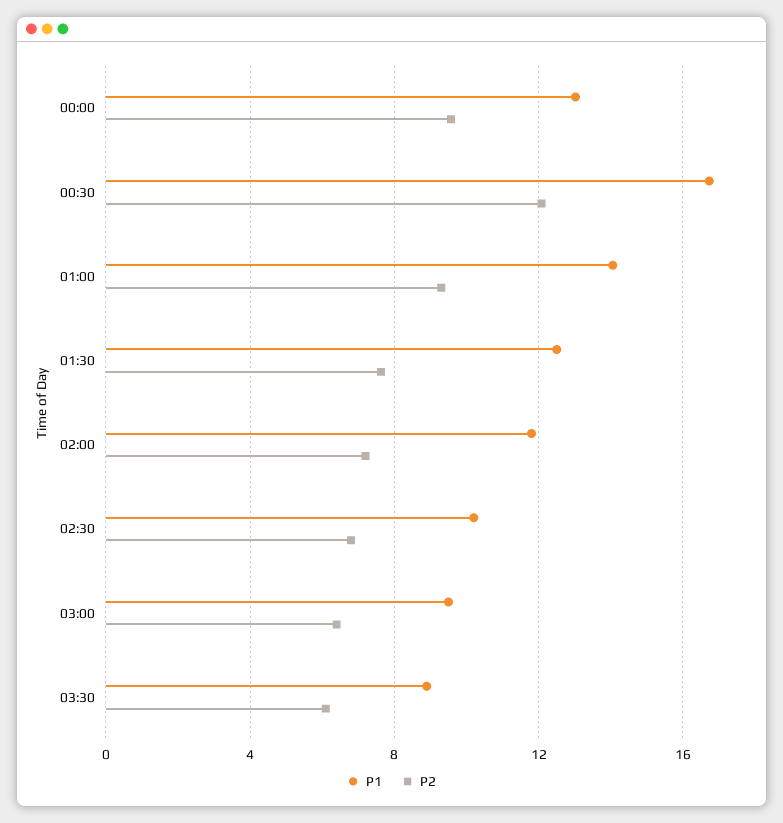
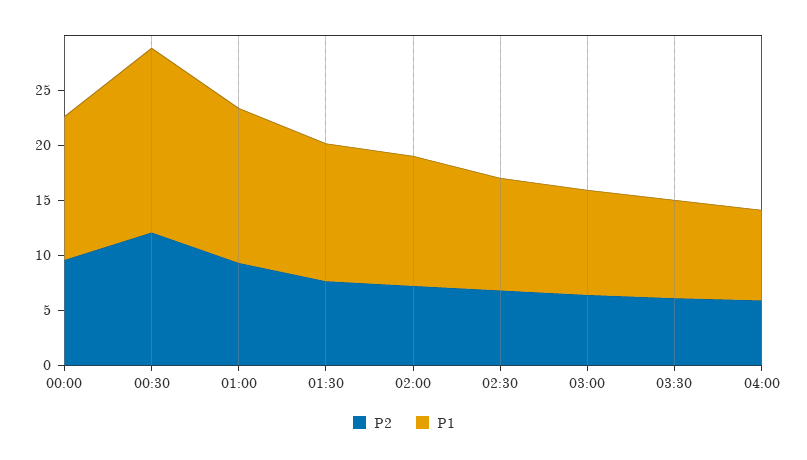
P2, 04:00: none -> 6
P1, 04:00: none -> 8

